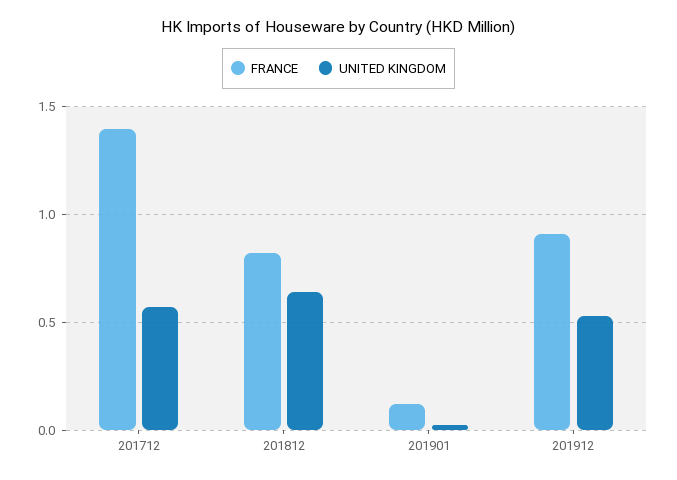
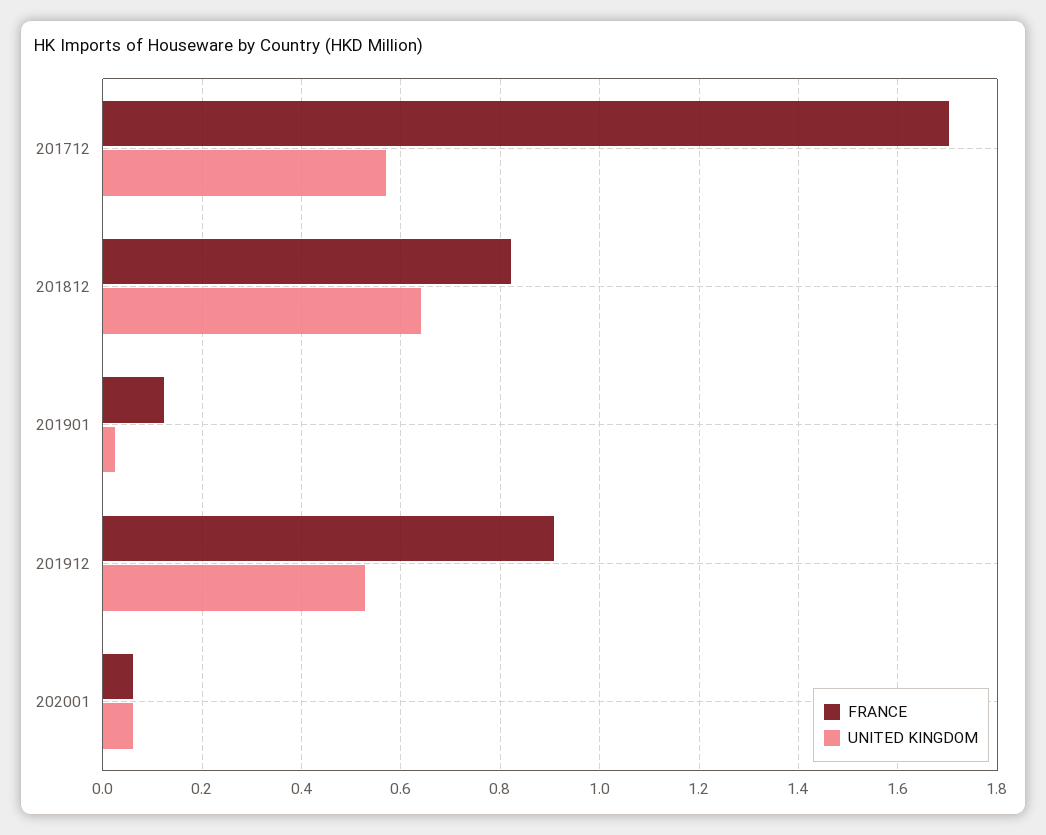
FRANCE, 201712: 1.4 -> 1.7
FRANCE, 202001: none -> 0.06
UNITED KINGDOM, 202001: none -> 0.06

